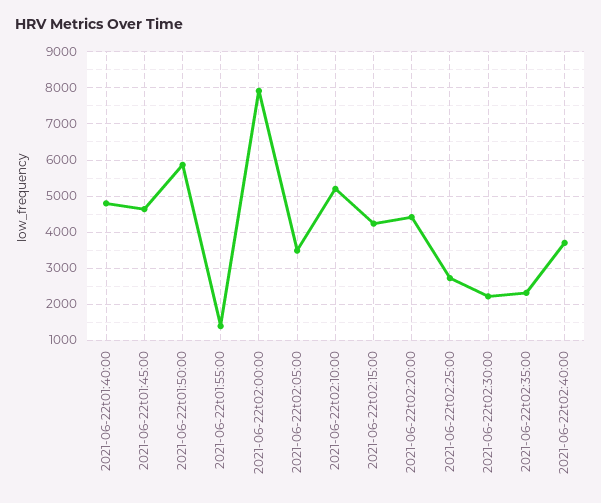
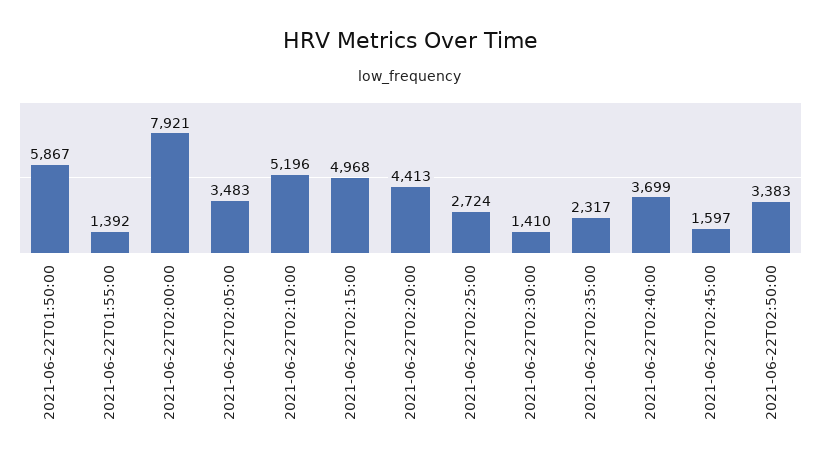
2021-06-22t01:40:00: 4800 -> none
2021-06-22t01:45:00: 4600 -> none
2021-06-22t02:15:00: 4200 -> 4968
2021-06-22t02:30:00: 2200 -> 1410
2021-06-22T02:45:00: none -> 1597
2021-06-22T02:50:00: none -> 3383

